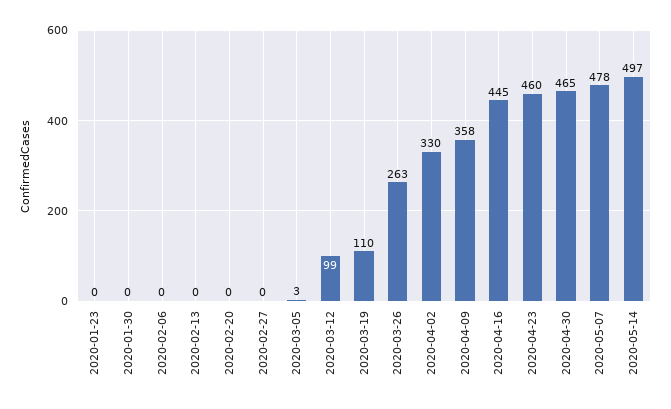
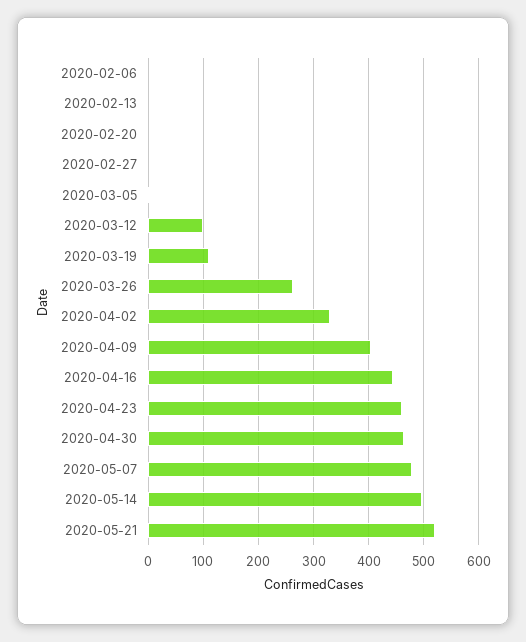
2020-01-23: 0 -> none
2020-01-30: 0 -> none
2020-04-09: 358 -> 400
2020-05-21: none -> 520

